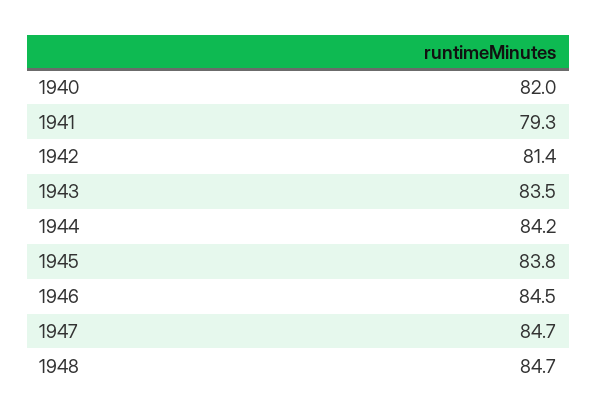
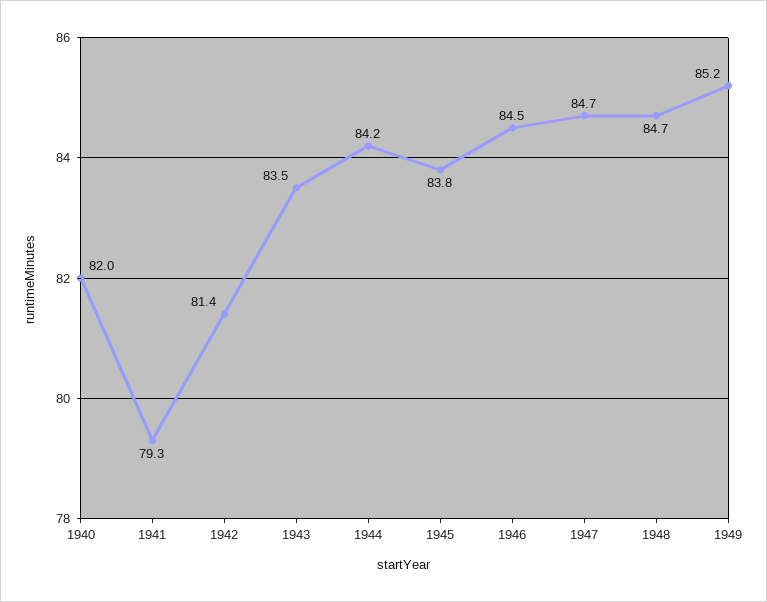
1949: none -> 85.2

